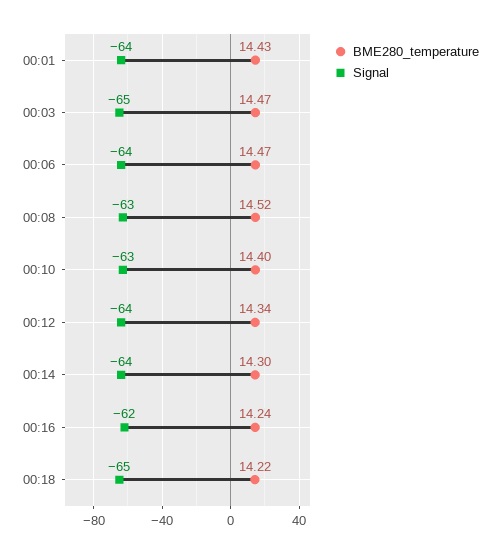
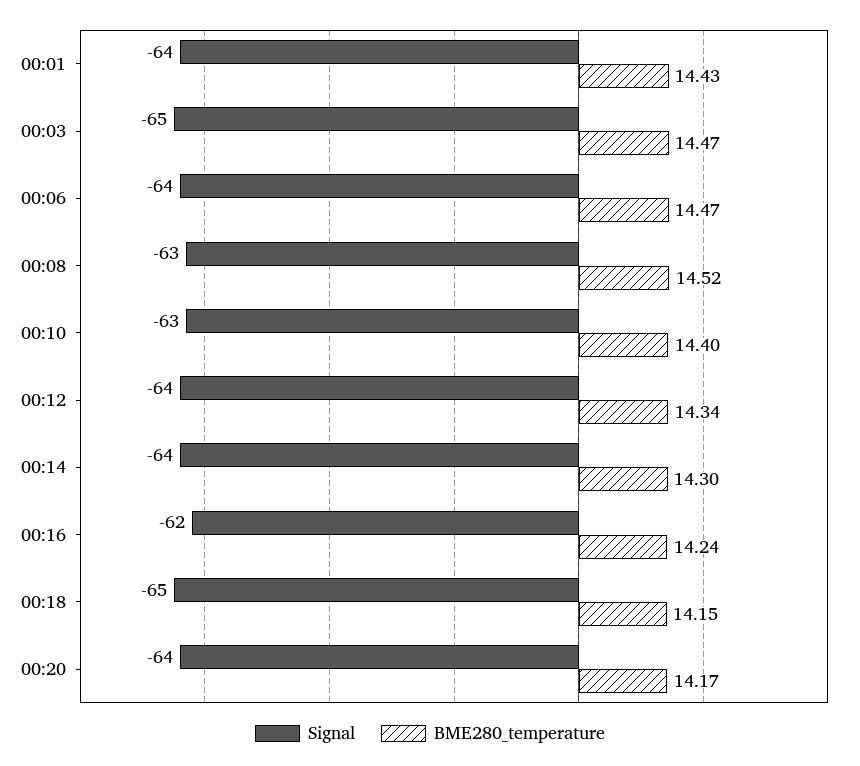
BME280_temperature, 00:18: 14.22 -> 14.15
Signal, 00:20: none -> -64
BME280_temperature, 00:20: none -> 14.17

